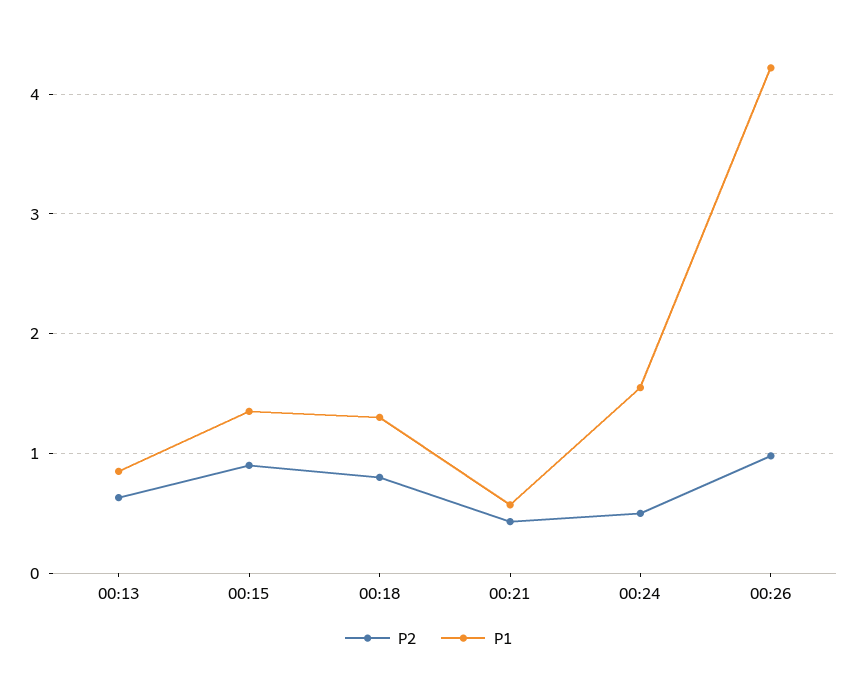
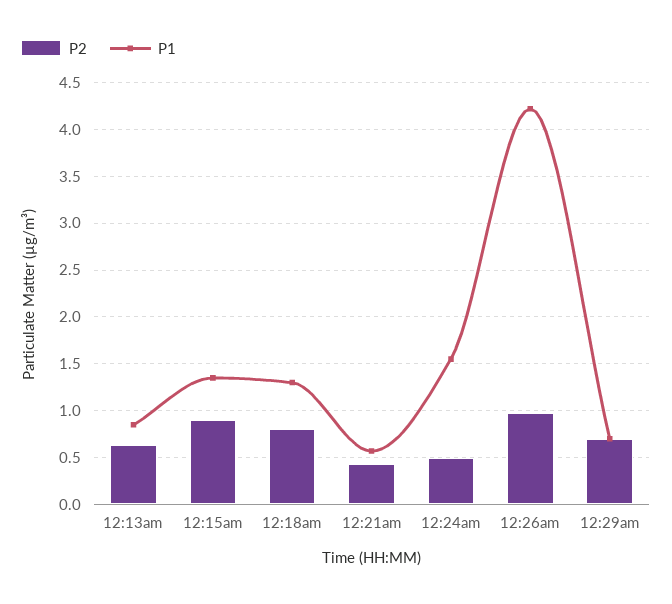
P2, 12:29am: none -> 0.7
P1, 12:29am: none -> 0.7

